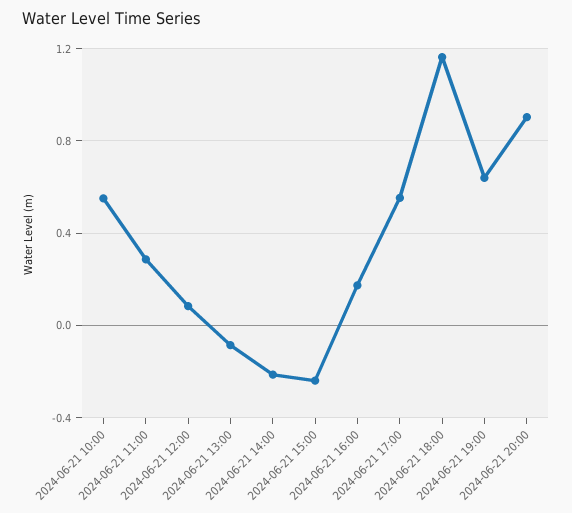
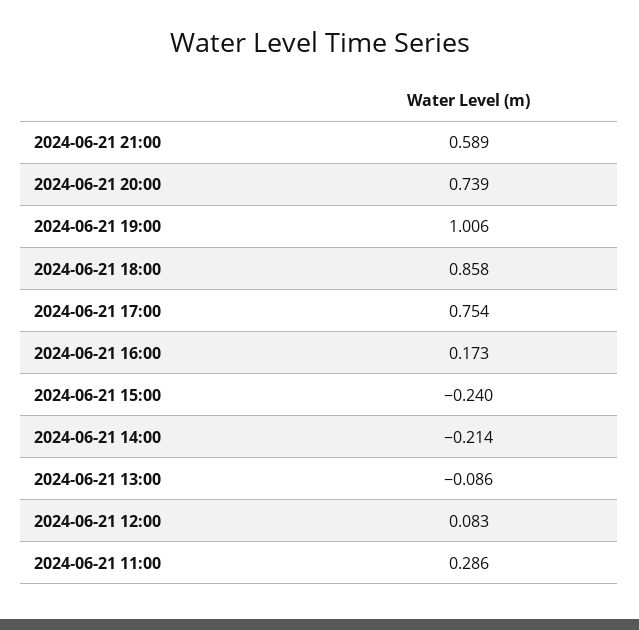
2024-06-21 10:00: 0.55 -> none
2024-06-21 17:00: 0.55 -> 0.754
2024-06-21 18:00: 1.15 -> 0.858
2024-06-21 19:00: 0.65 -> 1.006
2024-06-21 20:00: 0.9 -> 0.739
2024-06-21 21:00: none -> 0.589

